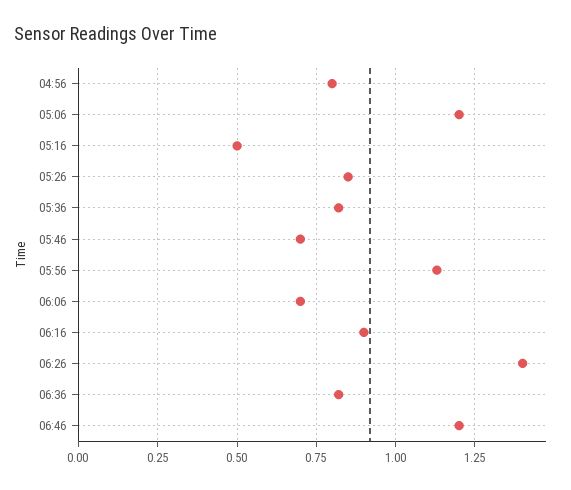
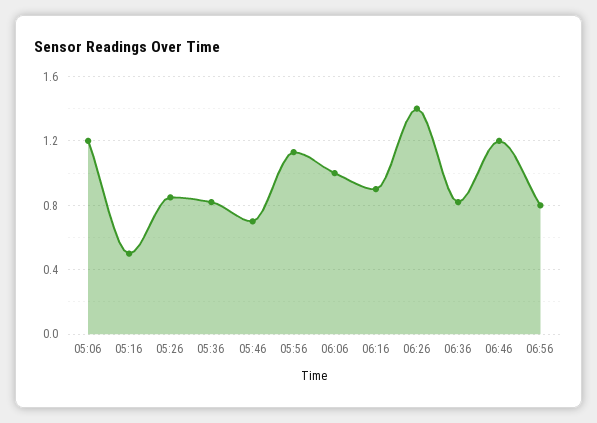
04:56: 0.8 -> none
06:06: 0.7 -> 1
06:56: none -> 0.8

